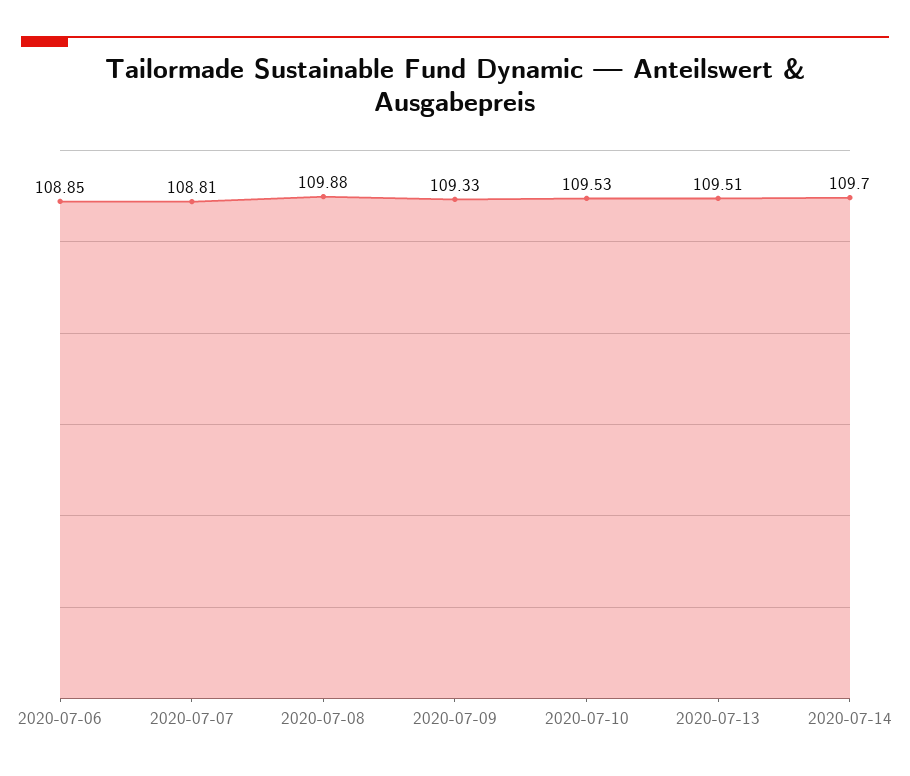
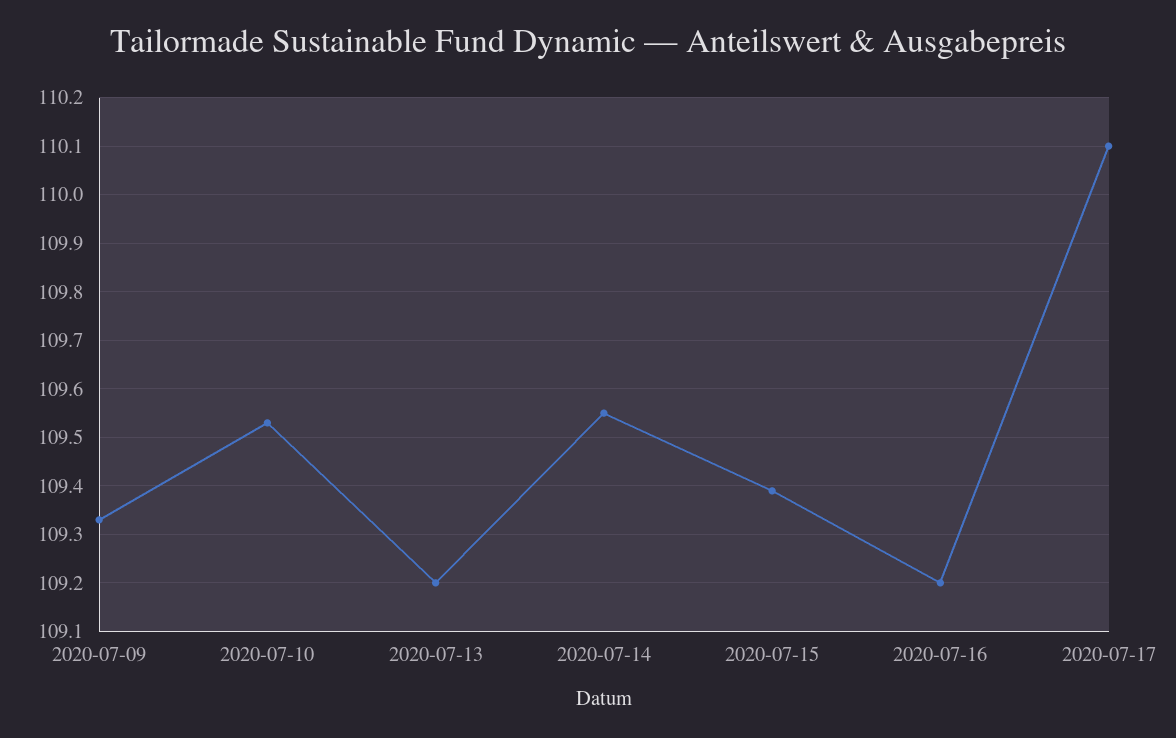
2020-07-06: 108.85 -> none
2020-07-07: 108.81 -> none
2020-07-08: 109.88 -> none
2020-07-13: 109.51 -> 109.2
2020-07-14: 109.7 -> 109.55
2020-07-15: none -> 109.4
2020-07-16: none -> 109.2
2020-07-17: none -> 110.1

